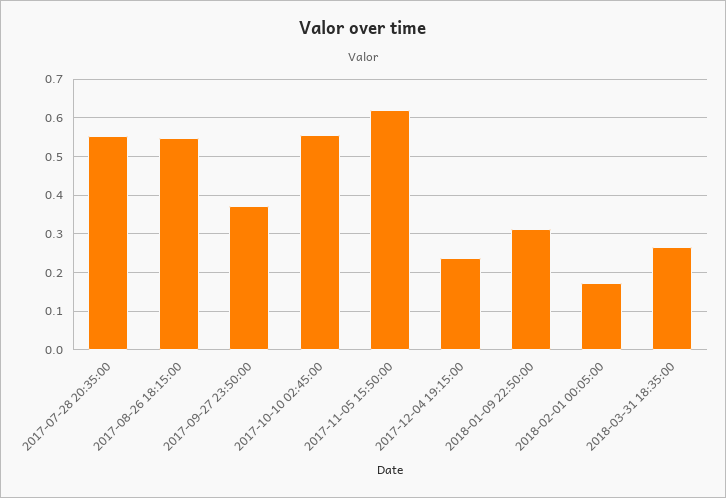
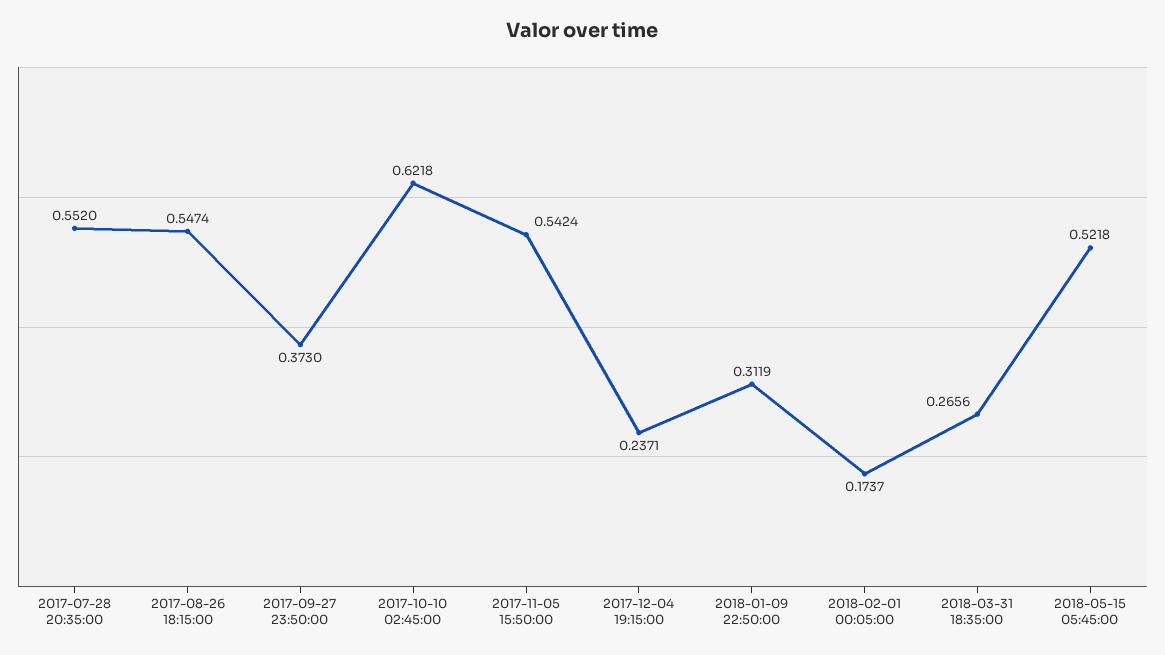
2017-10-10 02:45:00: 0.56 -> 0.6218
2017-11-05 15:50:00: 0.62 -> 0.5424
2018-05-15 05:45:00: none -> 0.5218

